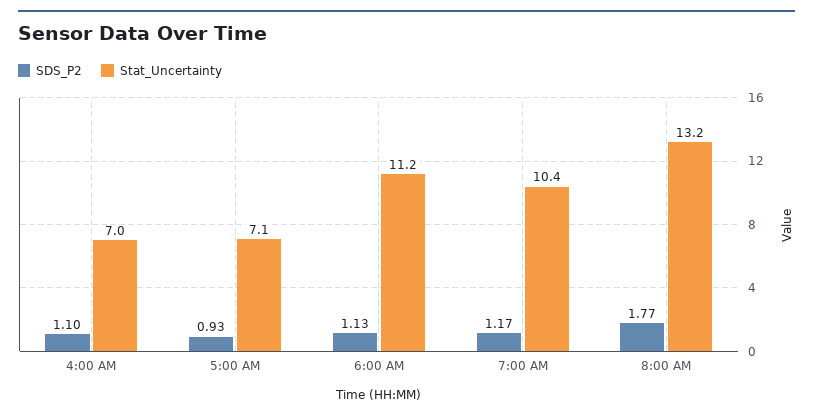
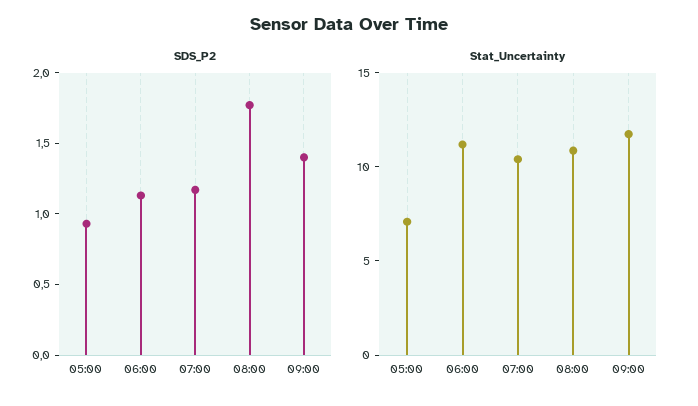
SDS_P2, 4:00 AM: 1.1 -> none
Stat_Uncertainty, 4:00 AM: 7 -> none
Stat_Uncertainty, 8:00 AM: 13.2 -> 11
SDS_P2, 09:00: none -> 1.4
Stat_Uncertainty, 09:00: none -> 12

